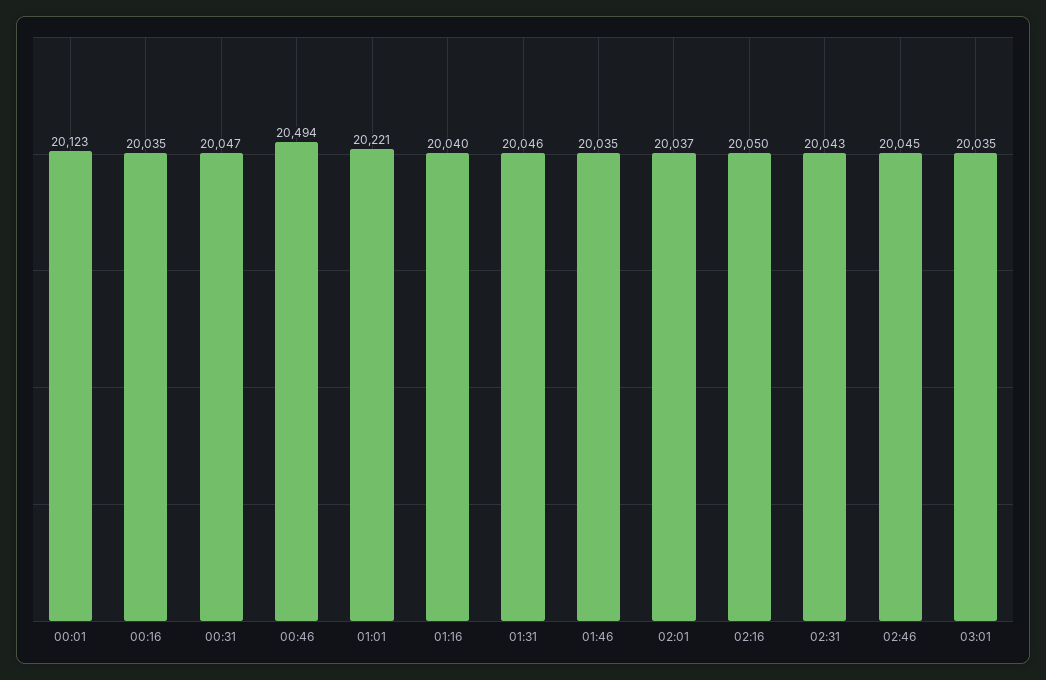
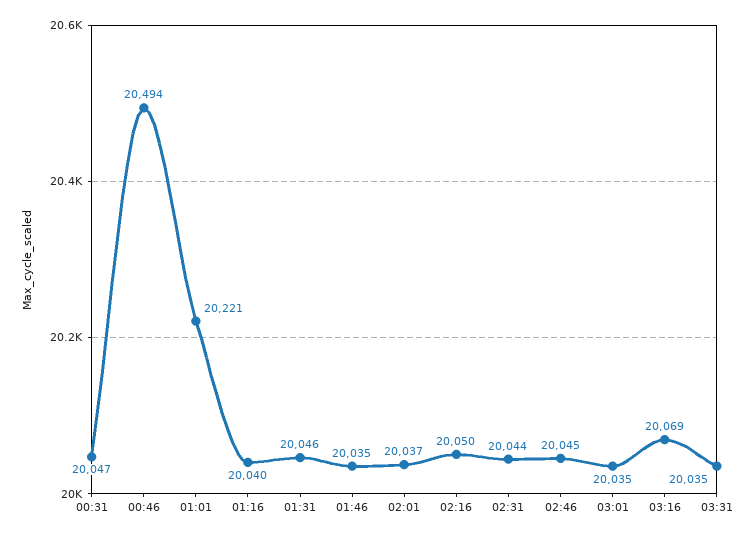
00:01: 20123 -> none
00:16: 20035 -> none
02:31: 20043 -> 20044
03:16: none -> 20069
03:31: none -> 20035

